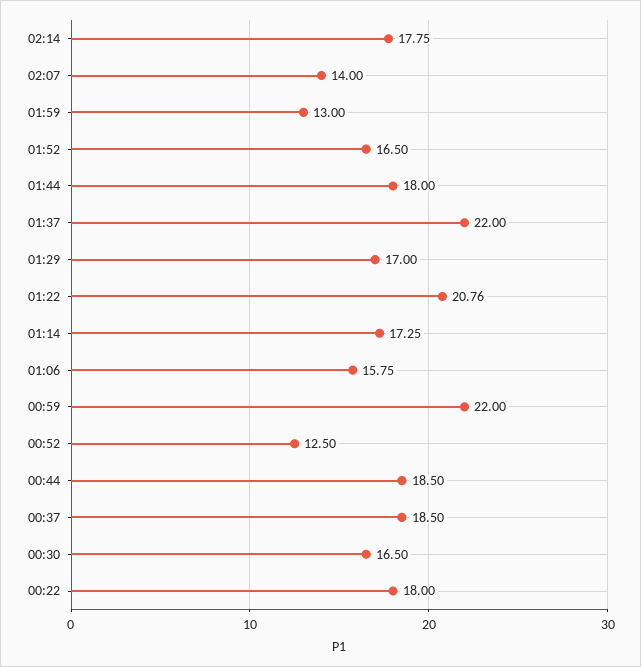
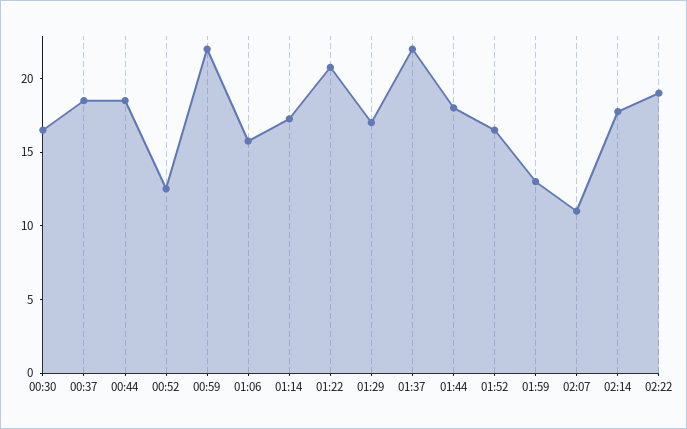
02:07: 14 -> 11
00:22: 18 -> none
02:22: none -> 19

